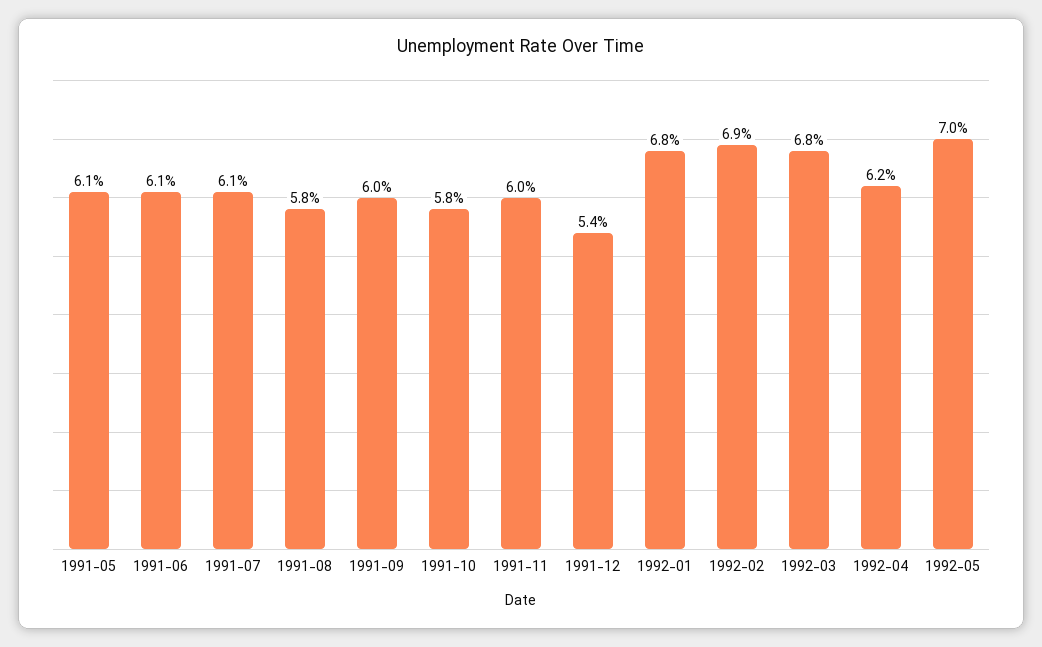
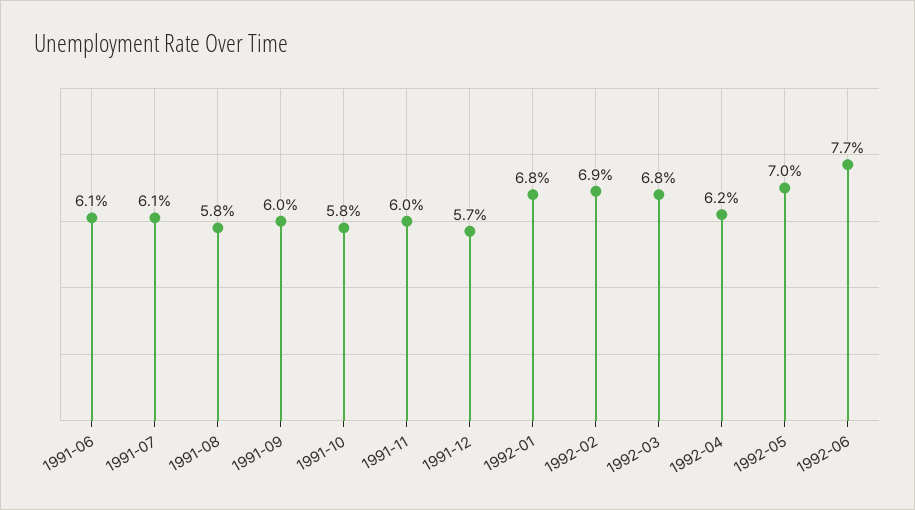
1991-05: 6.1 -> none
1991-12: 5.4 -> 5.7
1992-06: none -> 7.7

